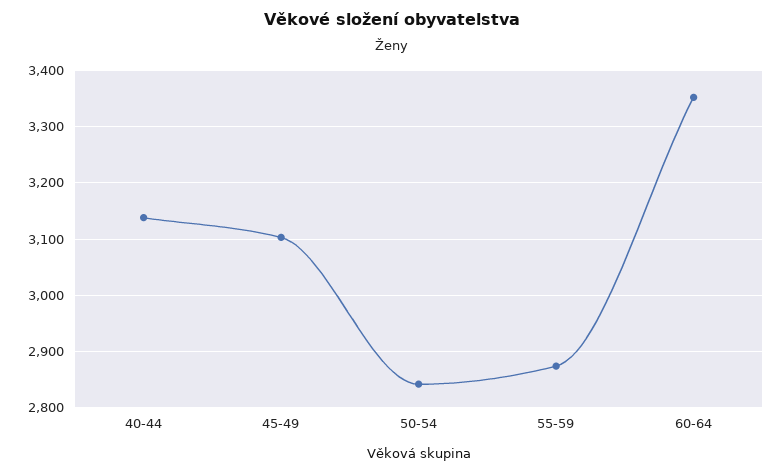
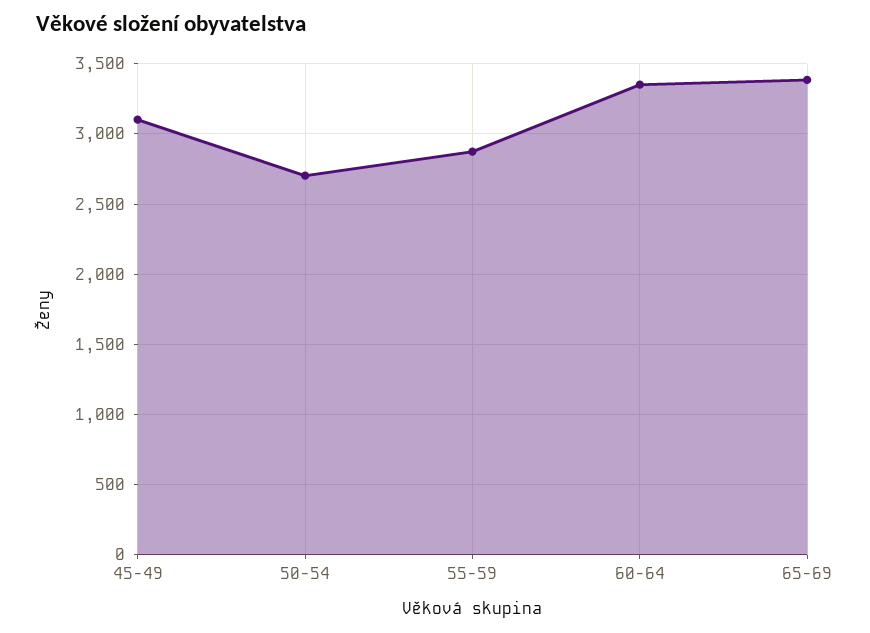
40-44: 3140 -> none
50-54: 2840 -> 2700
65-69: none -> 3400

